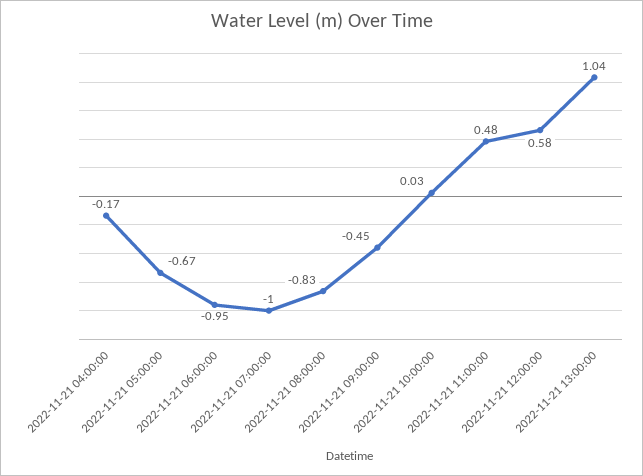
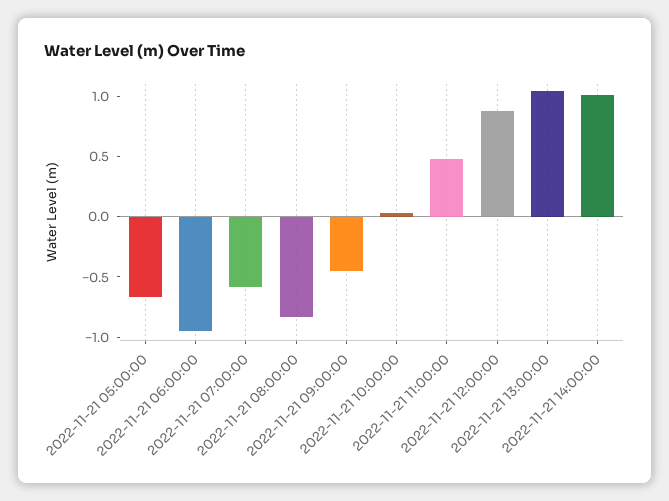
2022-11-21 04:00:00: -0.17 -> none
2022-11-21 07:00:00: -1 -> -0.6
2022-11-21 12:00:00: 0.58 -> 0.9
2022-11-21 14:00:00: none -> 1

